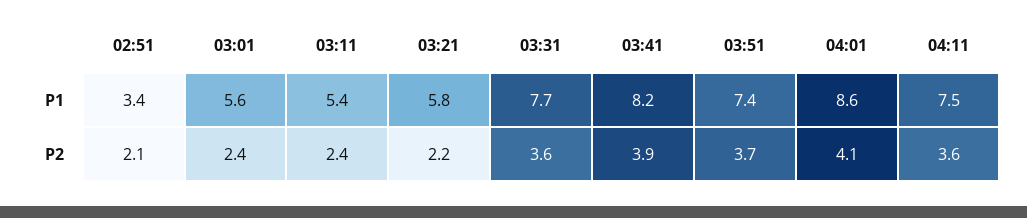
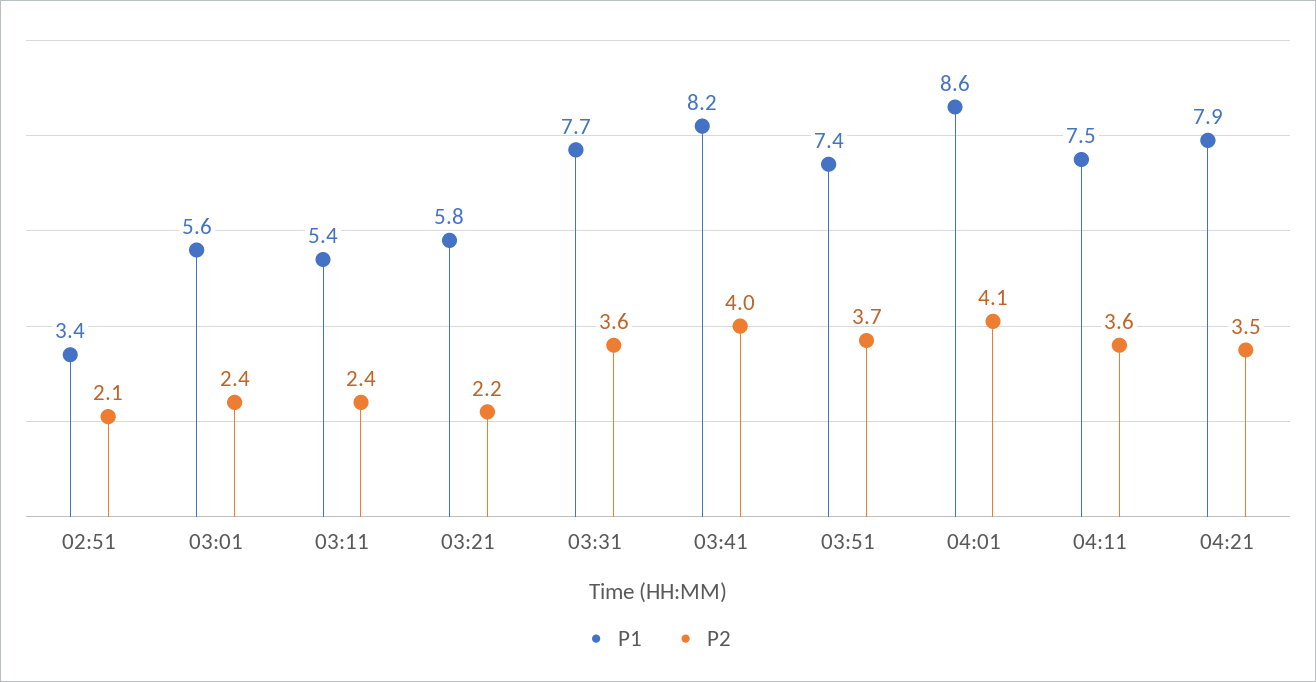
P2, 03:41: 3.9 -> 4
P1, 04:21: none -> 7.9
P2, 04:21: none -> 3.5

